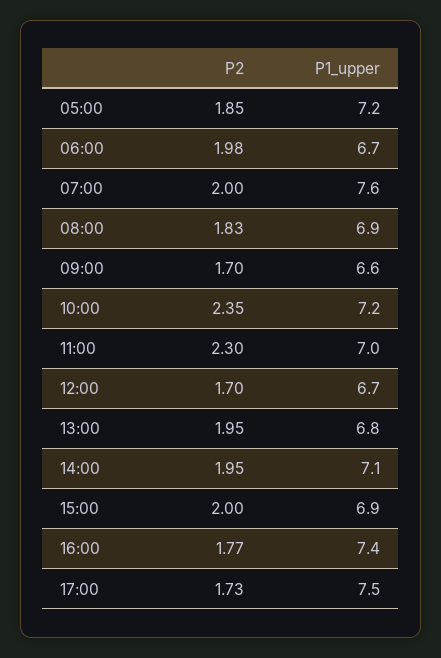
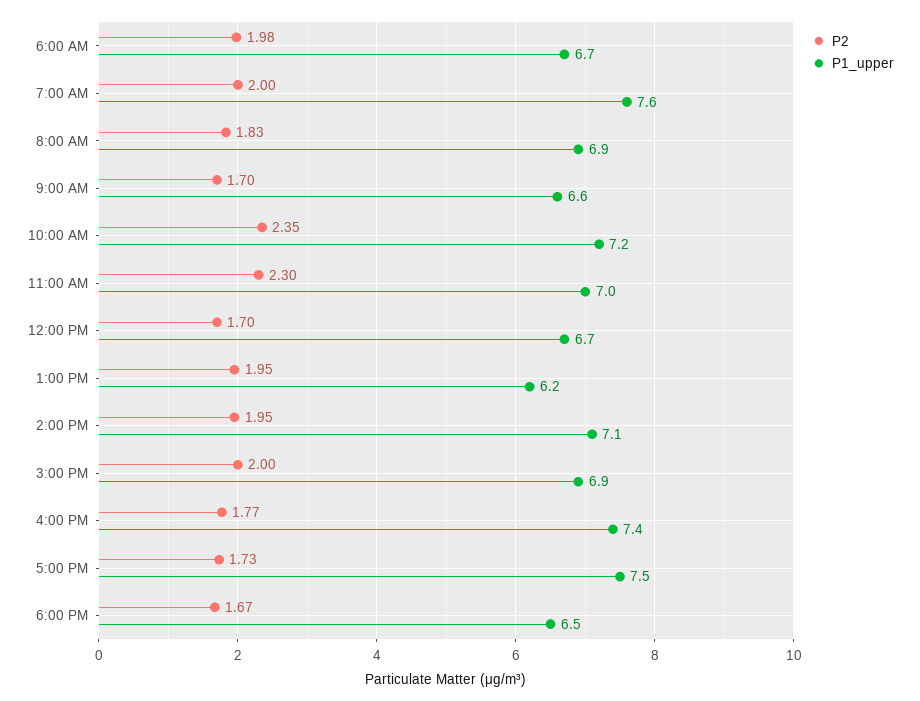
P2, 05:00: 1.85 -> none
P1_upper, 05:00: 7.2 -> none
P1_upper, 13:00: 6.8 -> 6.2
P2, 6:00 PM: none -> 1.67
P1_upper, 6:00 PM: none -> 6.5

